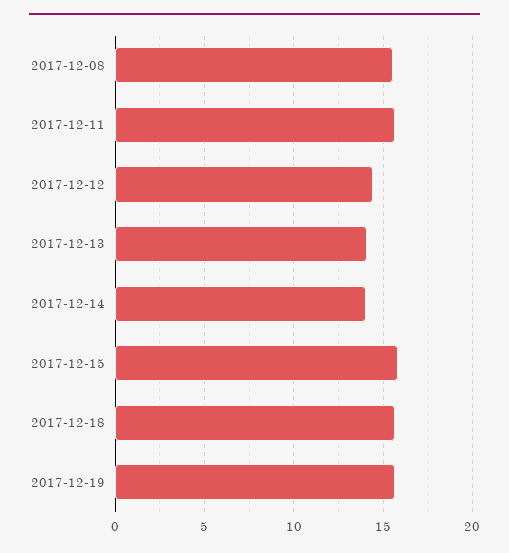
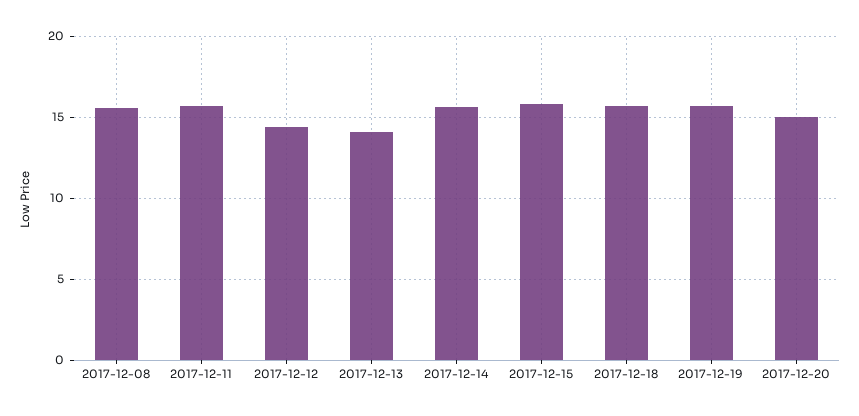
2017-12-14: 14 -> 15.5
2017-12-20: none -> 15

